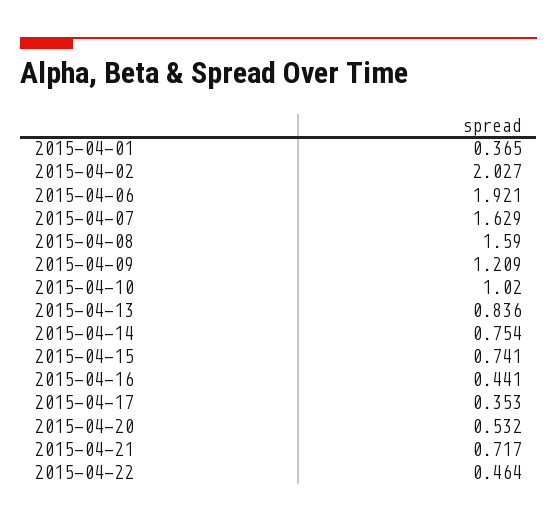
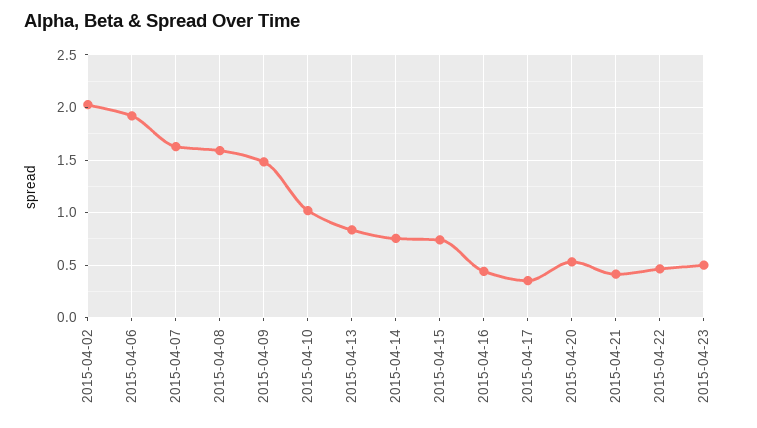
2015-04-01: 0.365 -> none
2015-04-09: 1.209 -> 1.5
2015-04-21: 0.717 -> 0.4
2015-04-23: none -> 0.5

